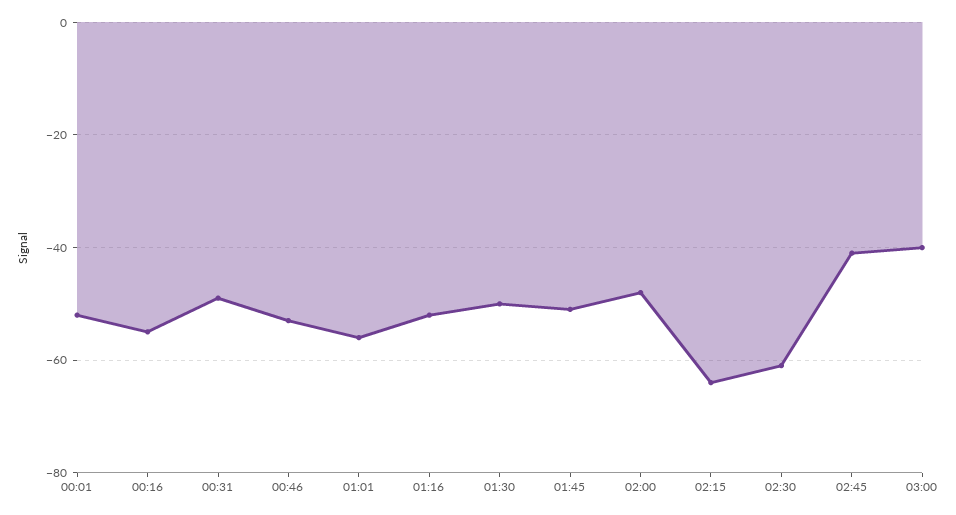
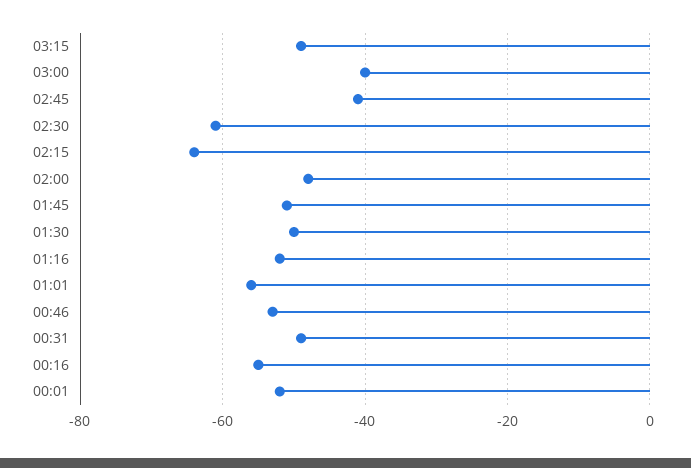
03:15: none -> -50

